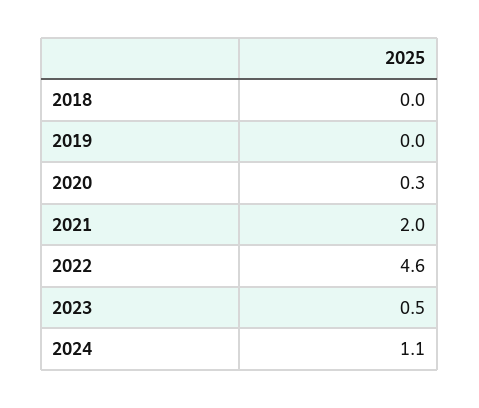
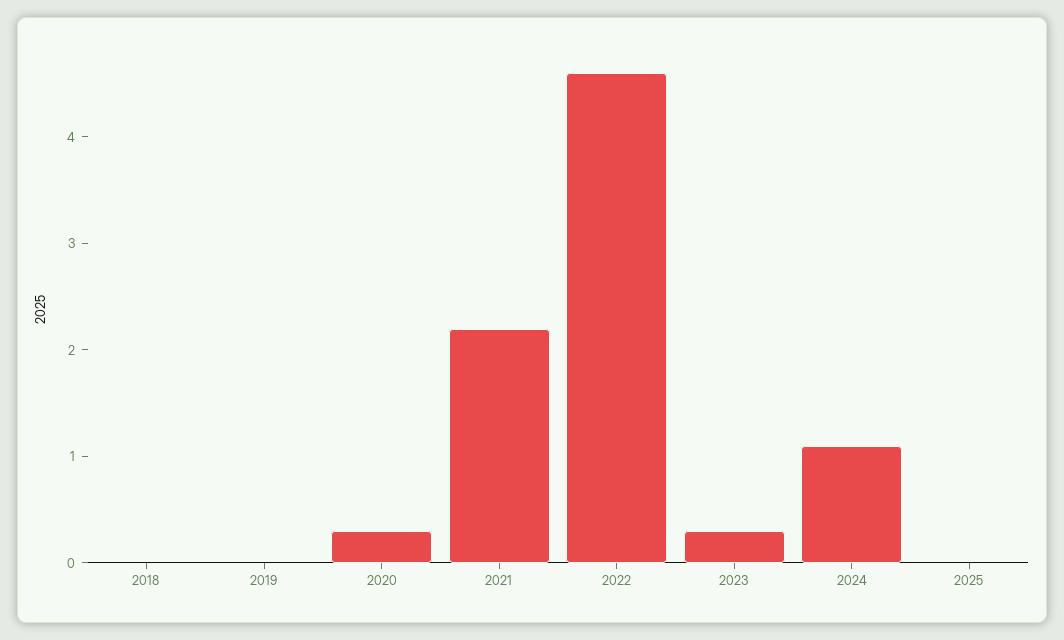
2021: 2 -> 2.2
2023: 0.5 -> 0.3
2025: none -> 0

